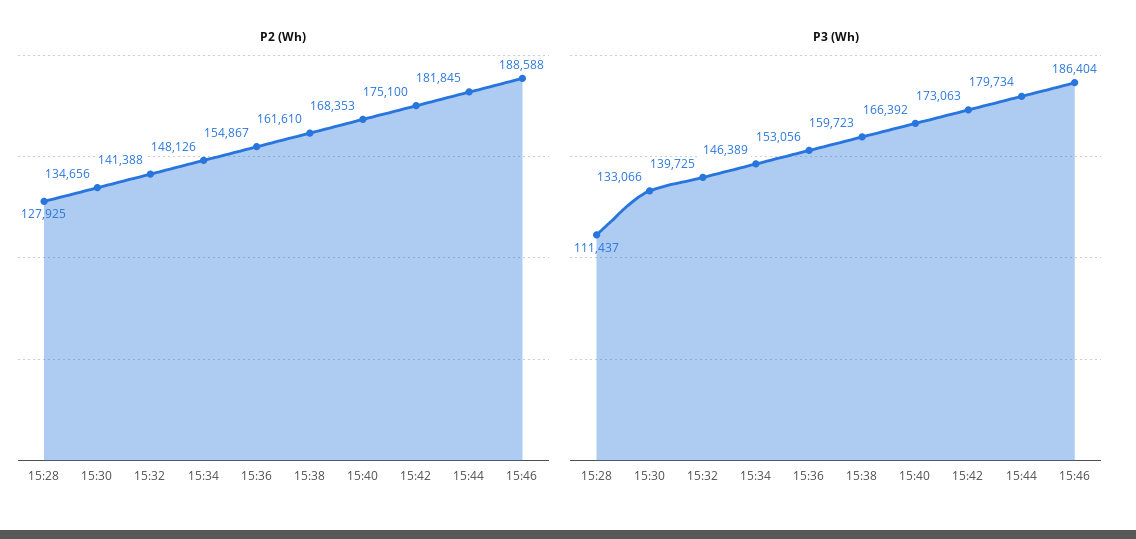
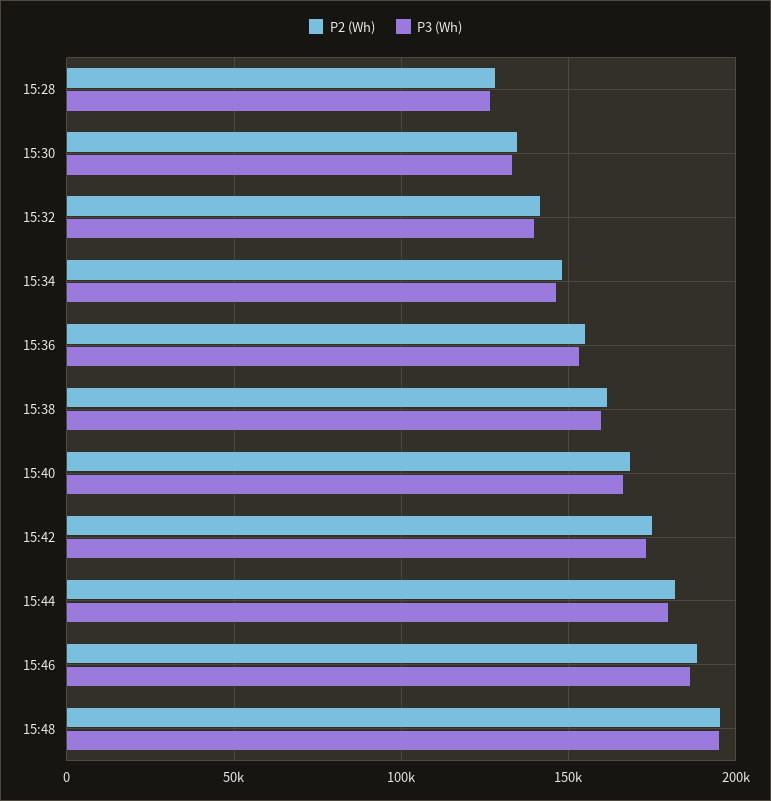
P3 (Wh), 15:28: 111437 -> 125000
P2 (Wh), 15:48: none -> 195000
P3 (Wh), 15:48: none -> 195000

